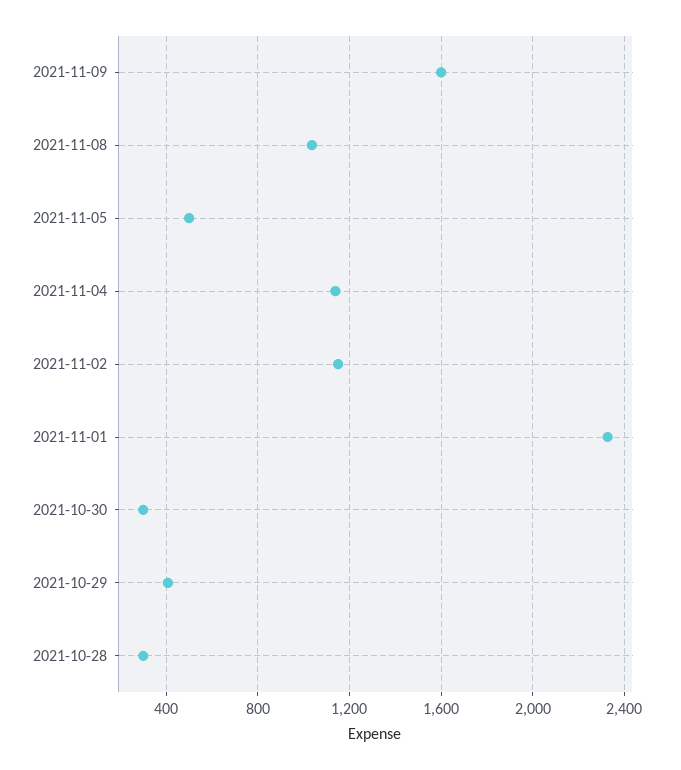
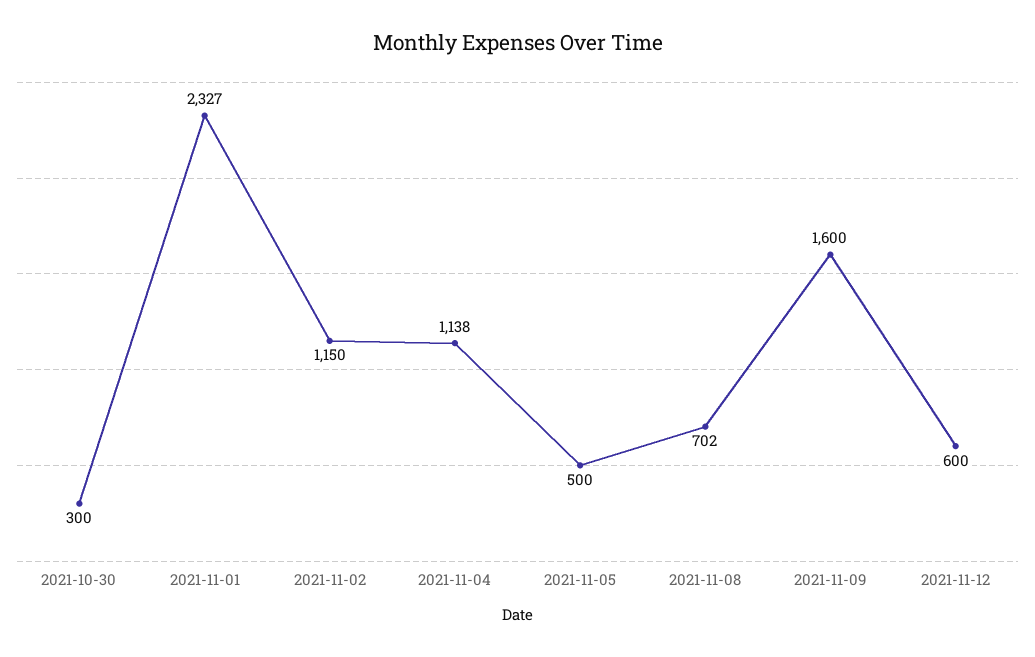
2021-11-08: 1050 -> 702
2021-10-29: 400 -> none
2021-10-28: 300 -> none
2021-11-12: none -> 600

